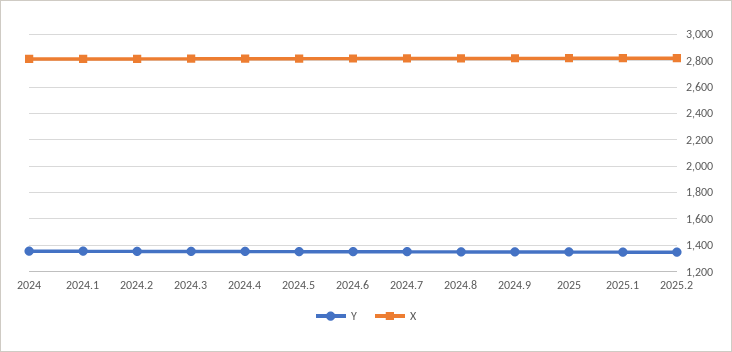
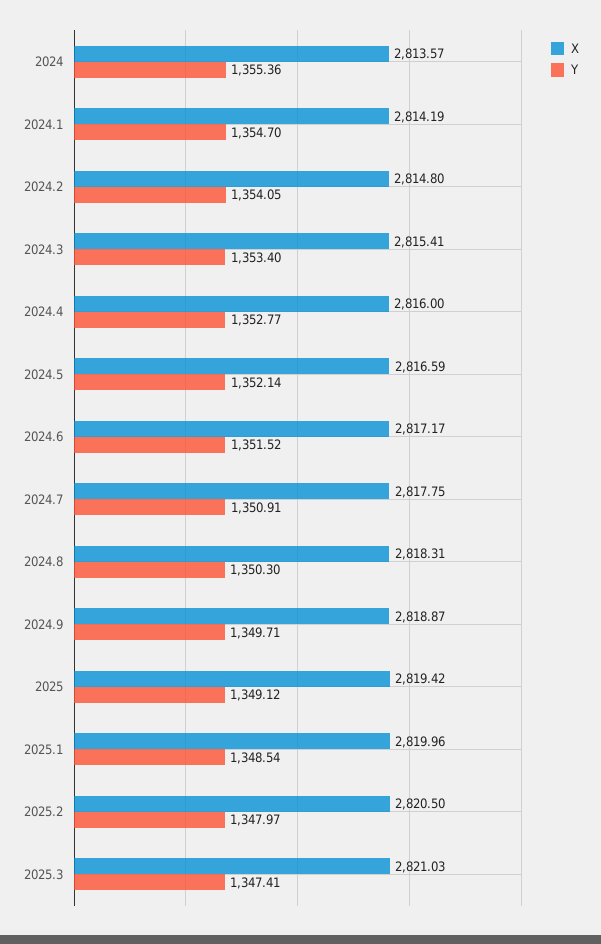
X, 2025.3: none -> 2821.03
Y, 2025.3: none -> 1347.41

